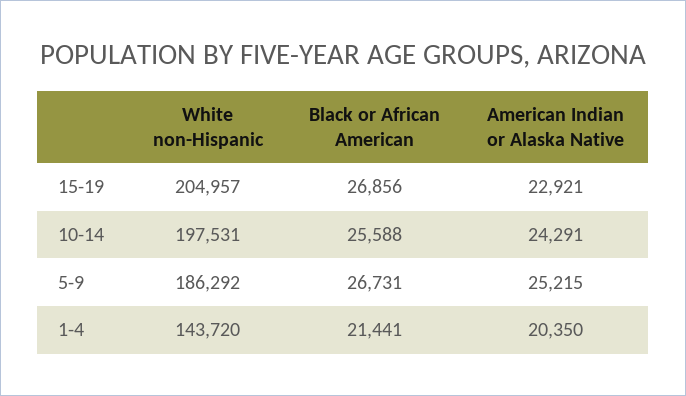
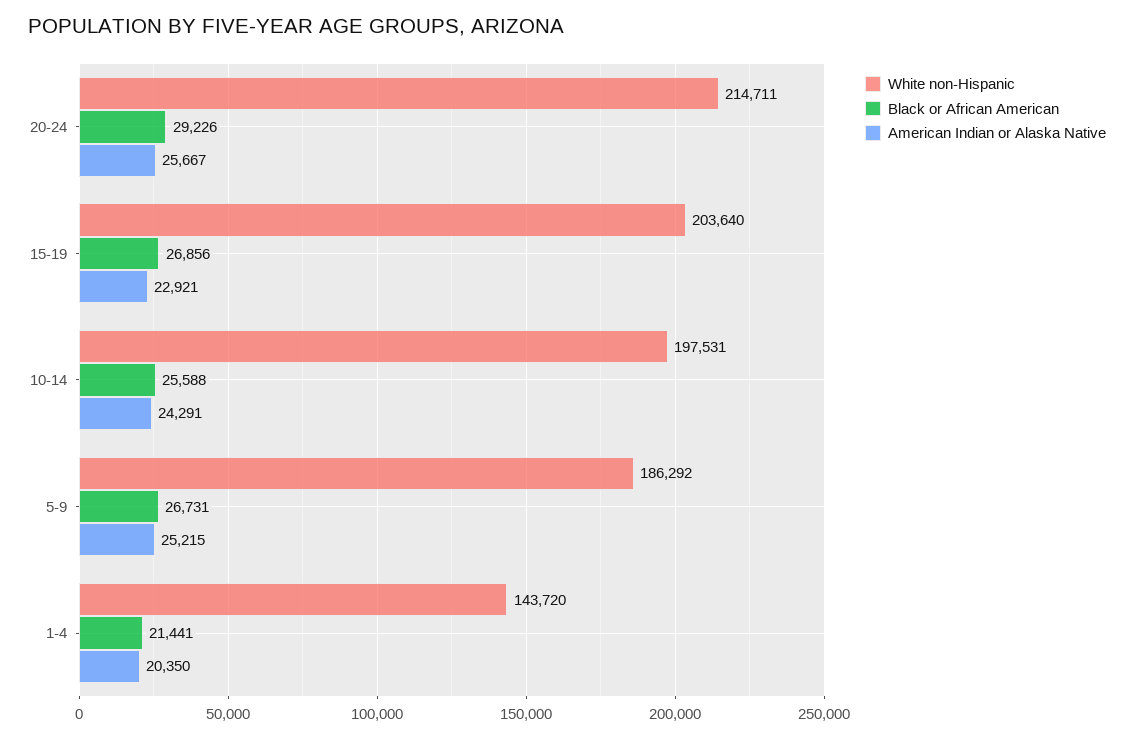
White non-Hispanic, 15-19: 204957 -> 203640
White non-Hispanic, 20-24: none -> 214711
Black or African American, 20-24: none -> 29226
American Indian or Alaska Native, 20-24: none -> 25667

